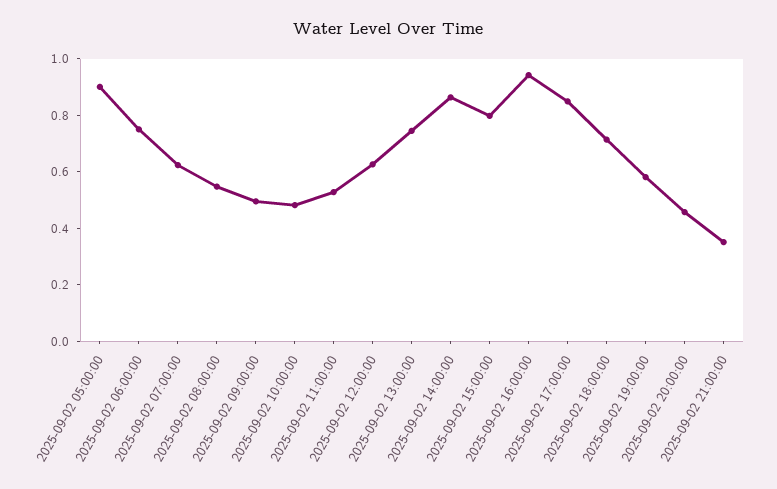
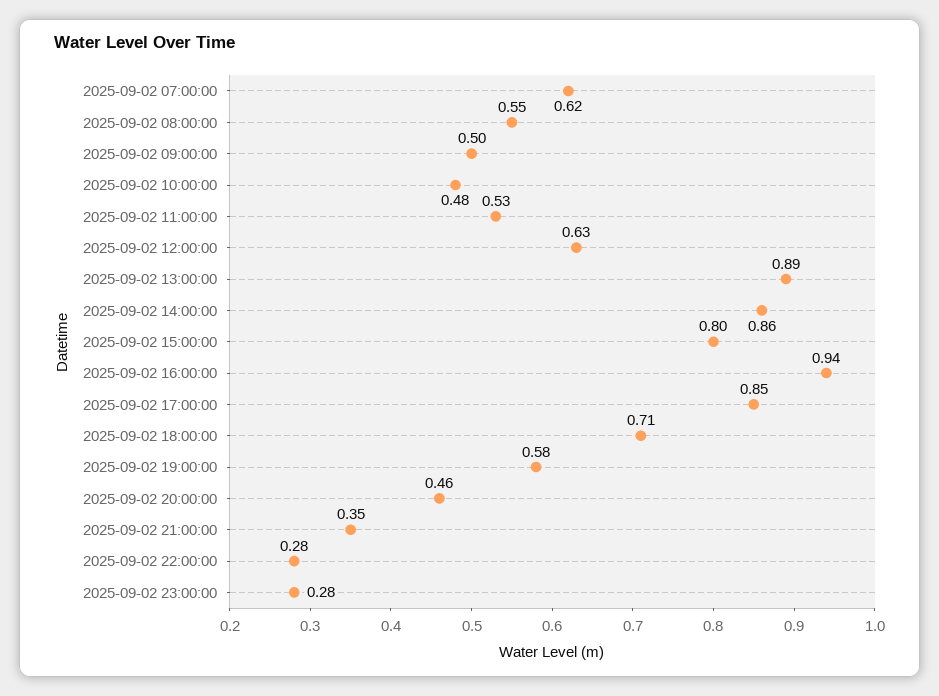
2025-09-02 05:00:00: 0.9 -> none
2025-09-02 06:00:00: 0.75 -> none
2025-09-02 13:00:00: 0.75 -> 0.89
2025-09-02 22:00:00: none -> 0.28
2025-09-02 23:00:00: none -> 0.28

